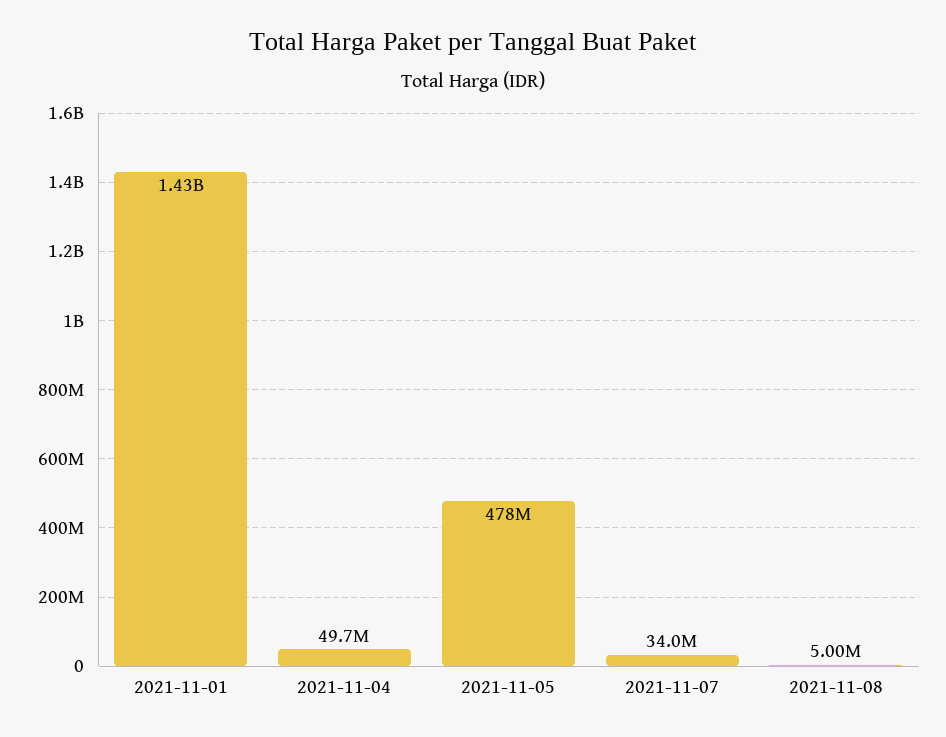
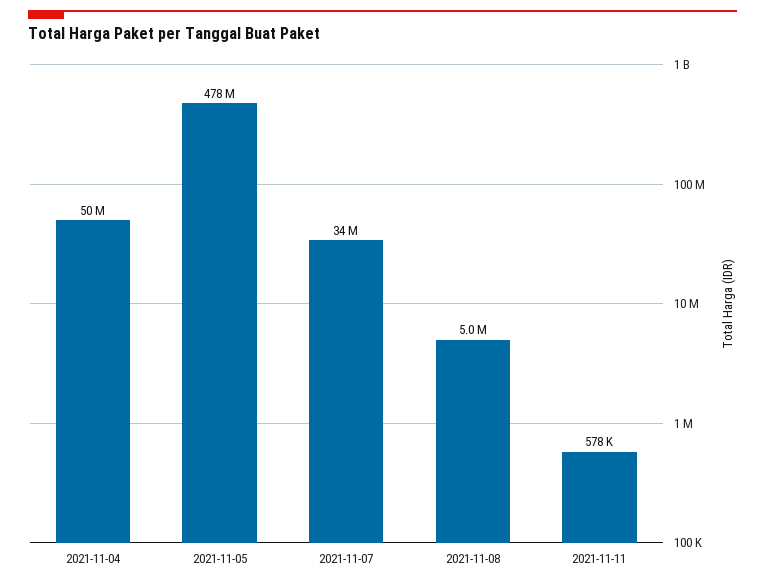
2021-11-01: 1430000000 -> none
2021-11-11: none -> 578000

